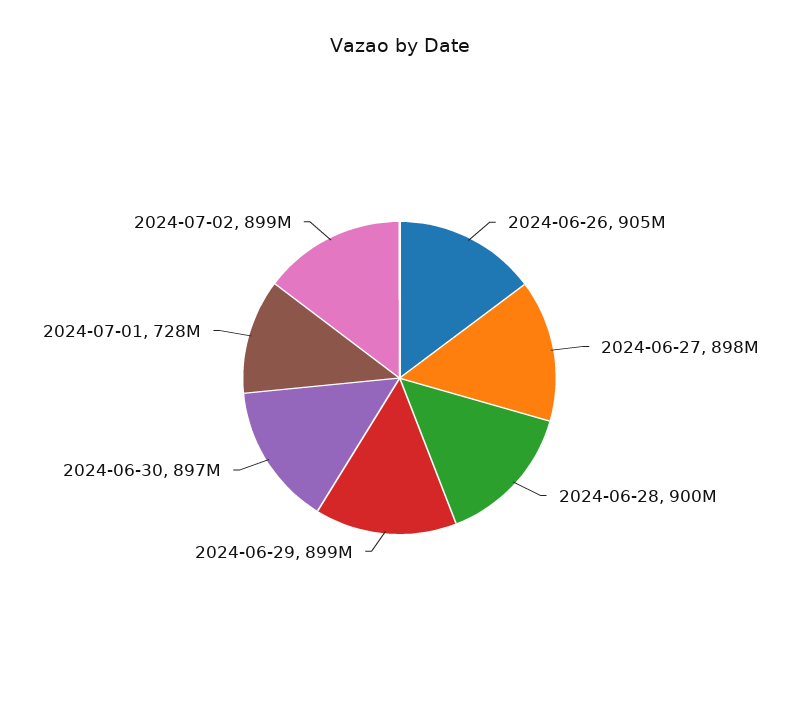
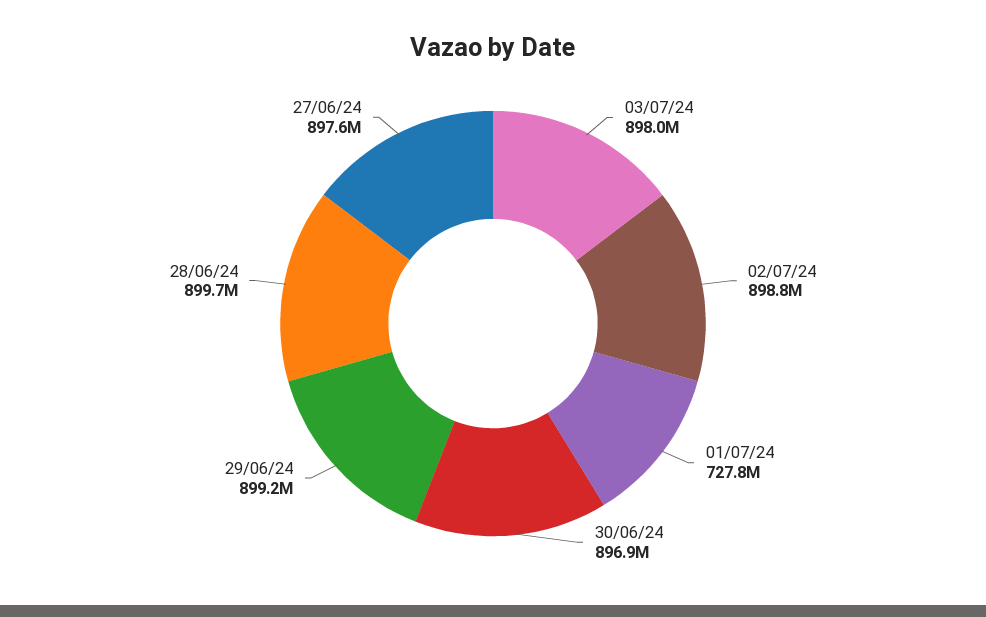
2024-06-26: 905000000 -> none
03/07/24: none -> 898000000

